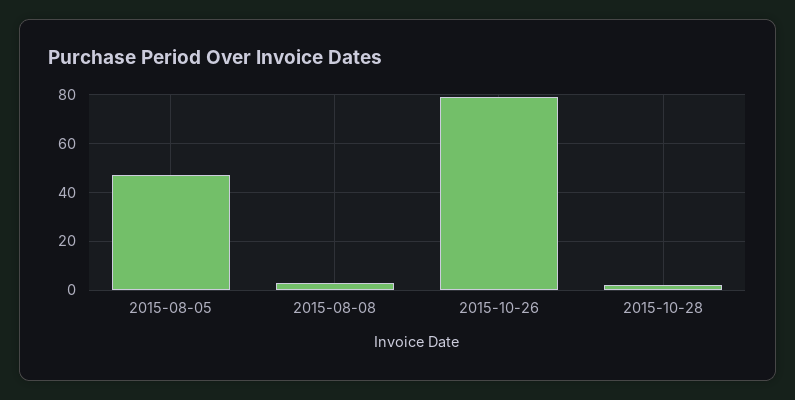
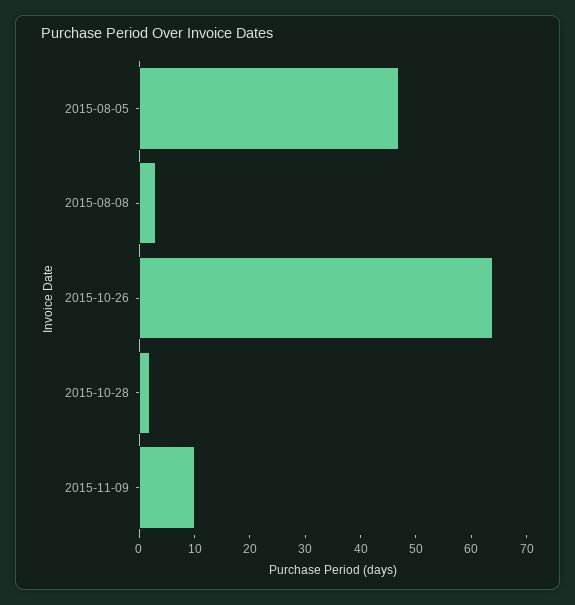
2015-10-26: 80 -> 65
2015-11-09: none -> 10

